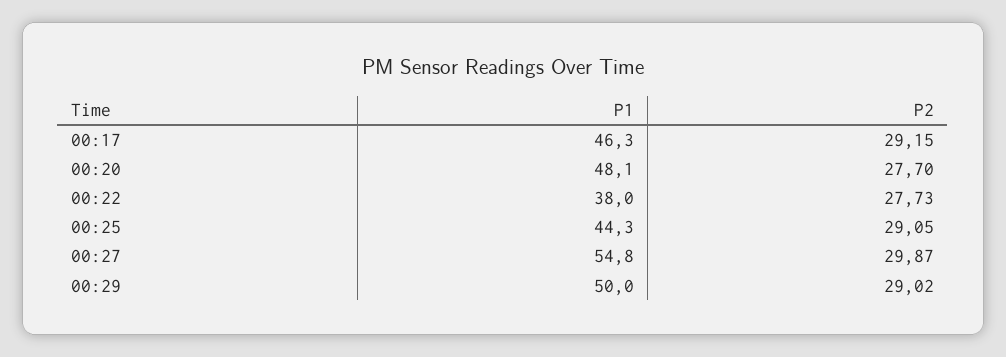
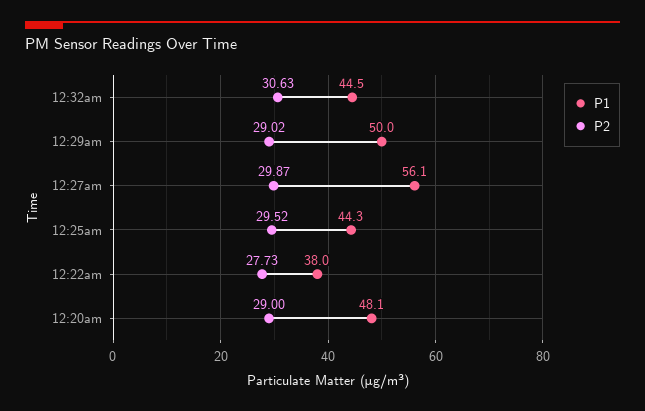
P1, 00:17: 46.3 -> none
P2, 00:17: 29.15 -> none
P2, 00:20: 27.7 -> 29
P2, 00:25: 29.05 -> 29.52
P1, 00:27: 54.8 -> 56.1
P1, 12:32am: none -> 44.5
P2, 12:32am: none -> 30.63

